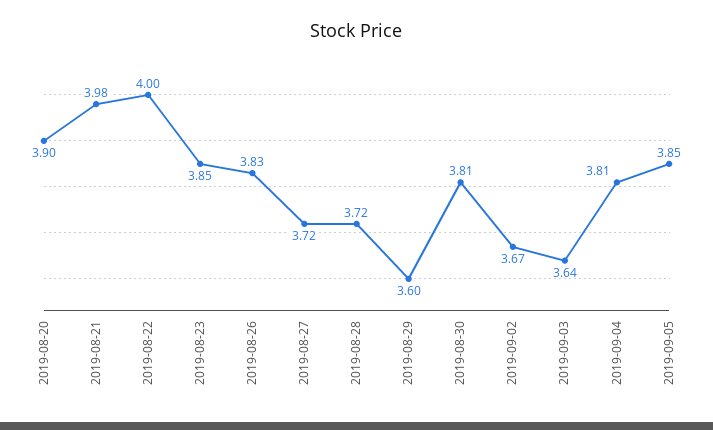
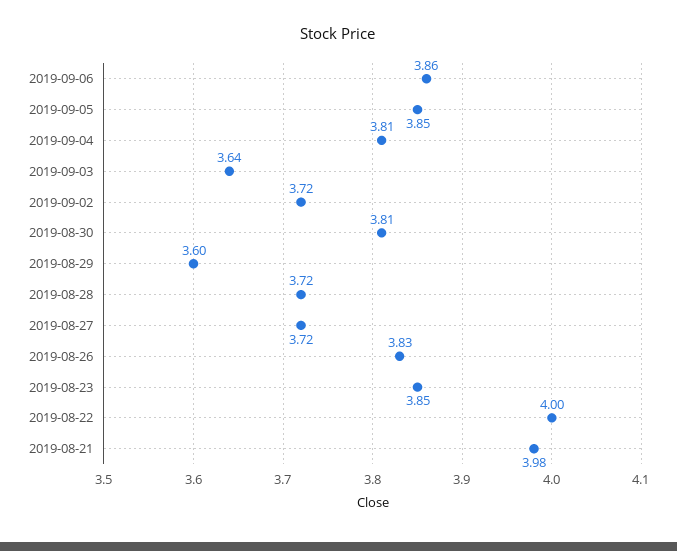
2019-08-20: 3.9 -> none
2019-09-02: 3.67 -> 3.72
2019-09-06: none -> 3.86

